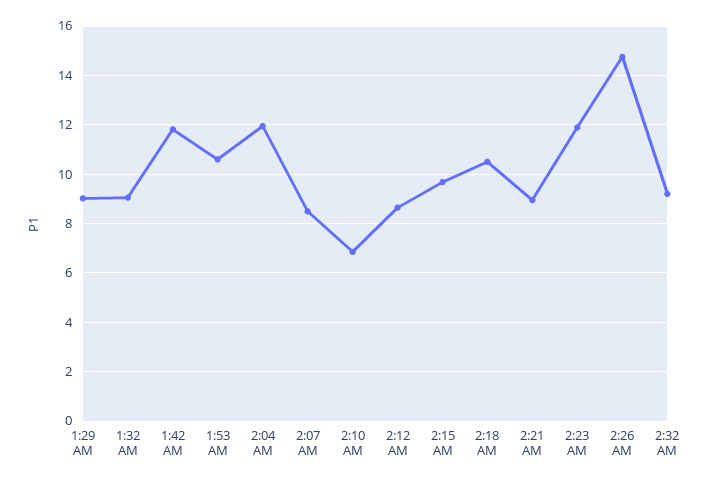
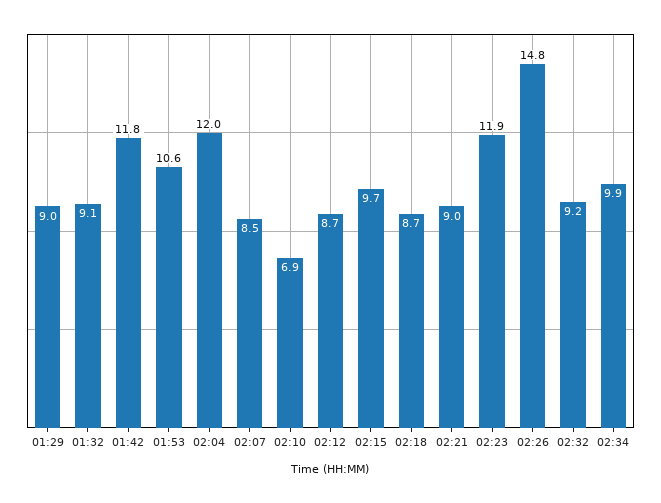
2:18 AM: 10.5 -> 8.7
02:34: none -> 9.9

